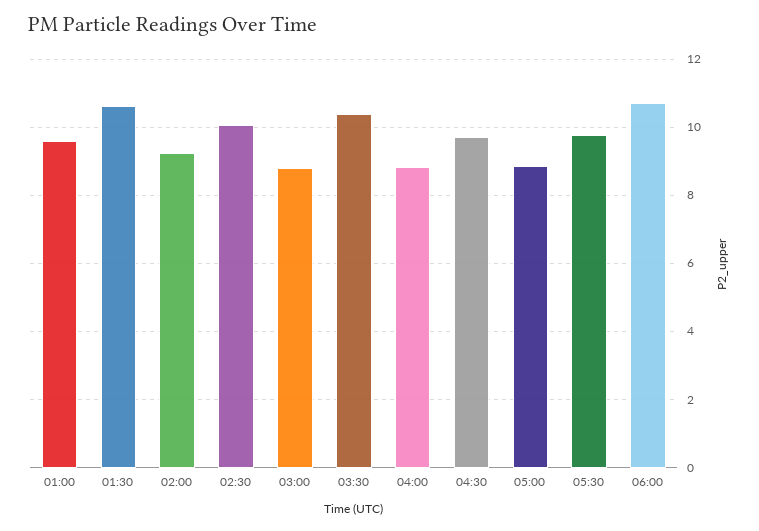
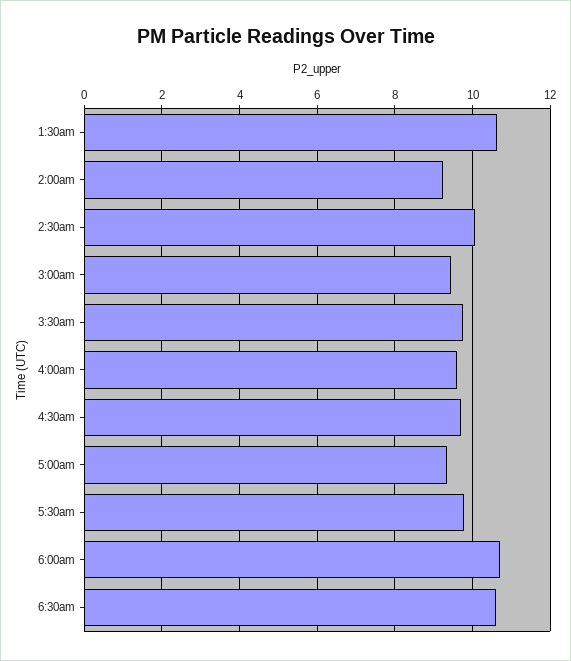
01:00: 9.6 -> none
03:00: 8.8 -> 9.4
03:30: 10.4 -> 9.8
04:00: 8.8 -> 9.6
05:00: 8.8 -> 9.4
6:30am: none -> 10.6

